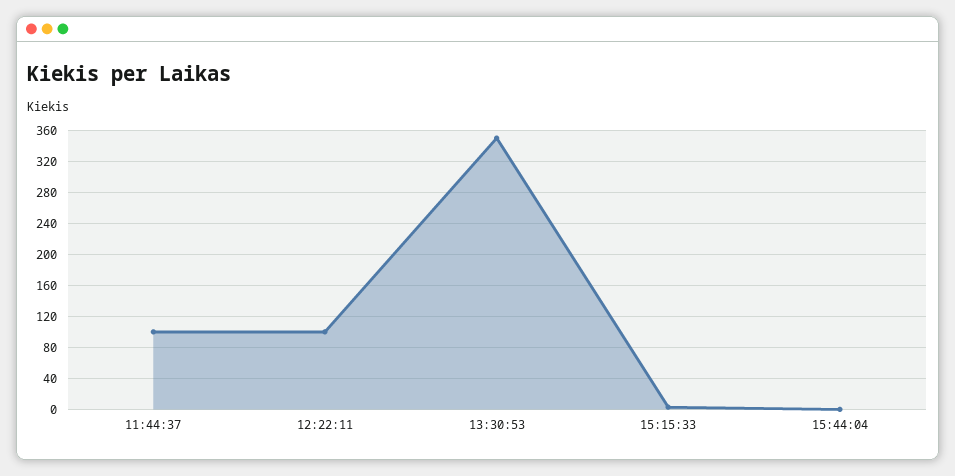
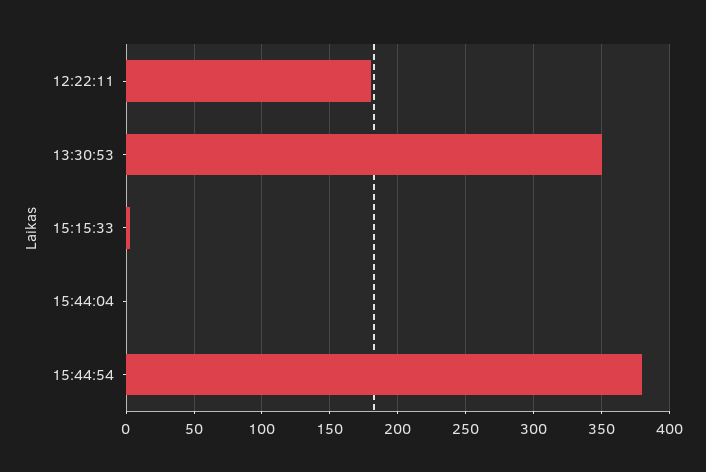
11:44:37: 100 -> none
12:22:11: 100 -> 180
15:44:54: none -> 380

